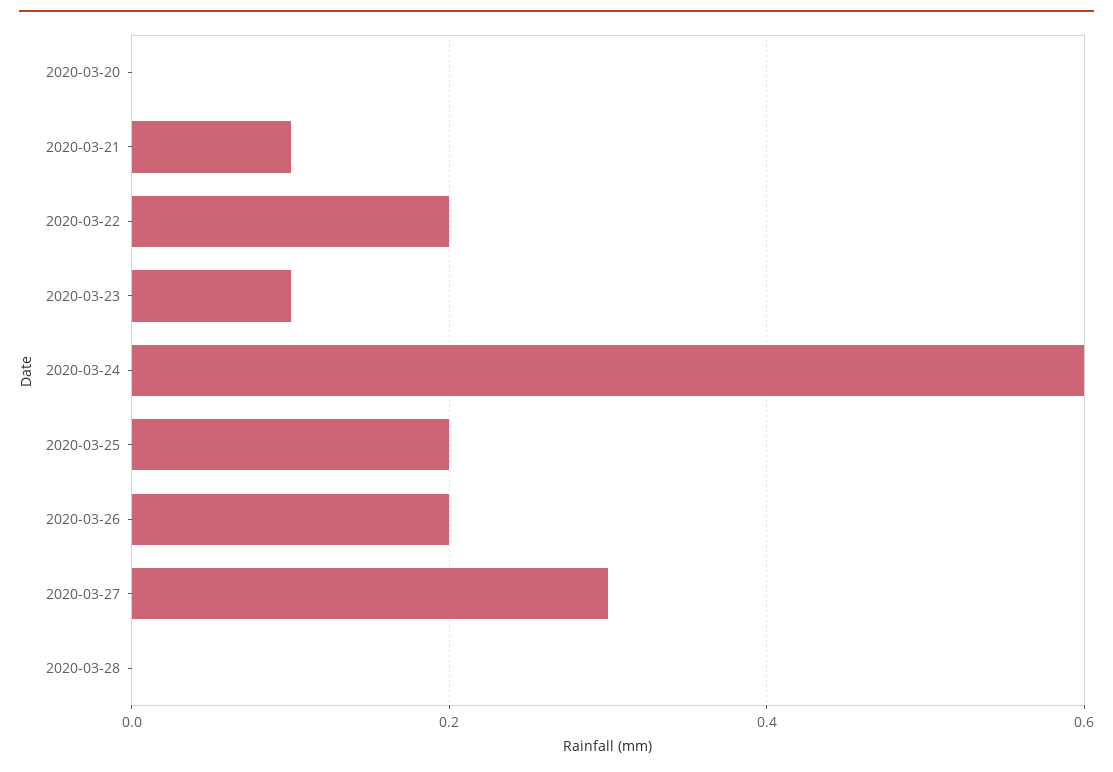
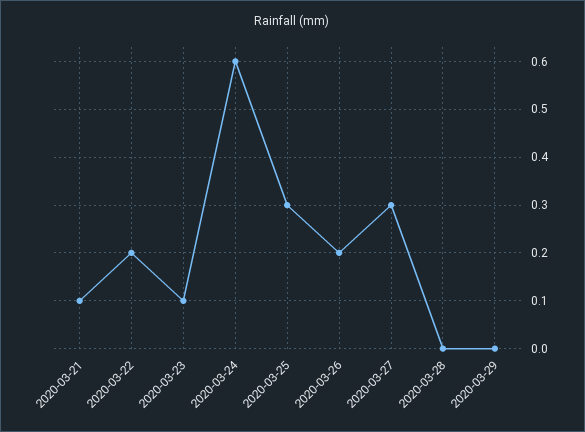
2020-03-20: 0 -> none
2020-03-25: 0.2 -> 0.3
2020-03-29: none -> 0

